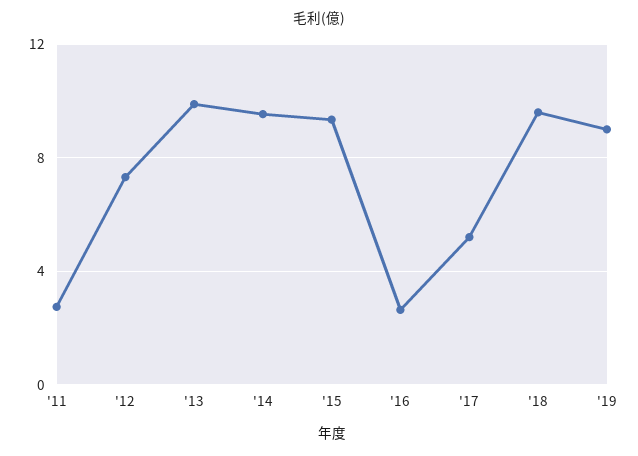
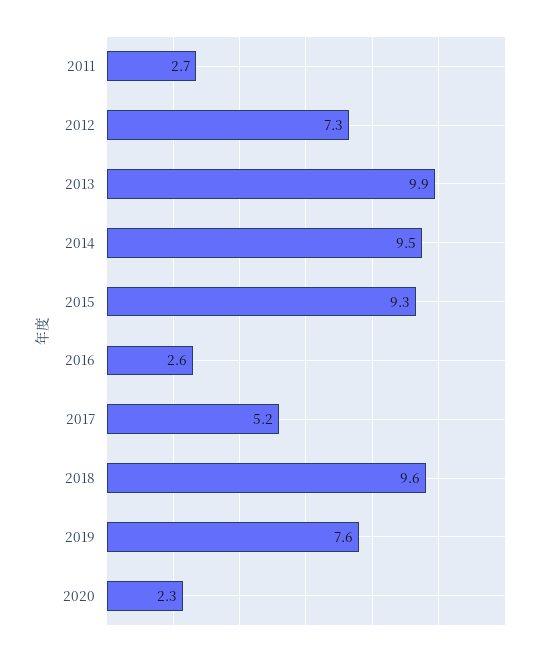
'19: 9 -> 7.6
2020: none -> 2.3

